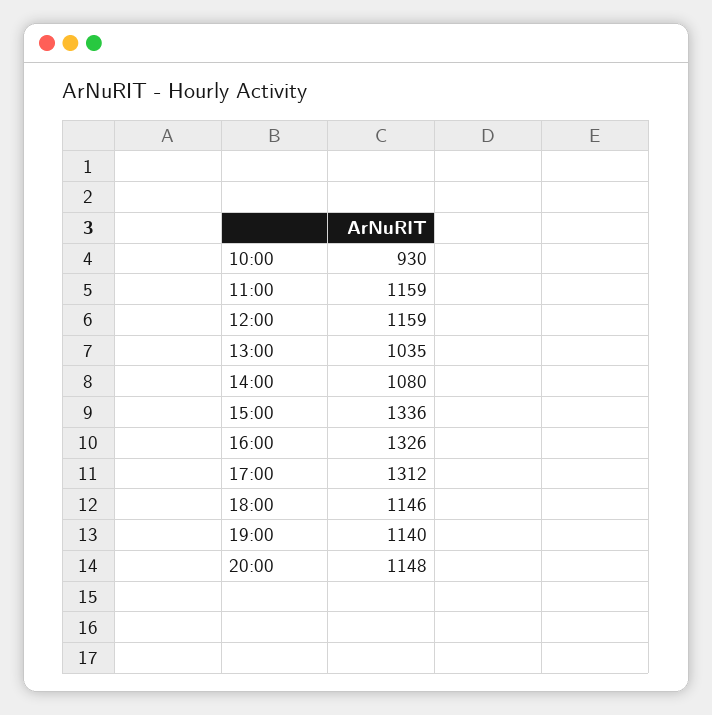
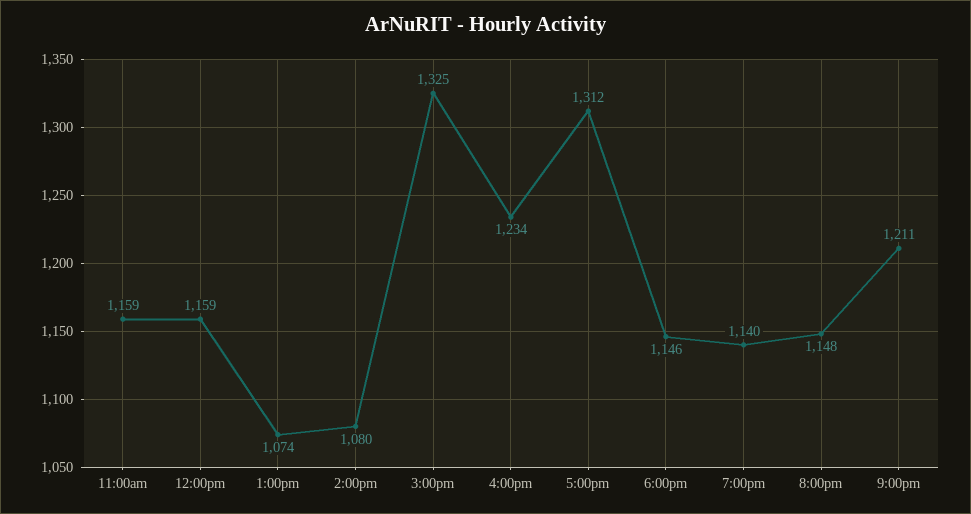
10:00: 930 -> none
13:00: 1035 -> 1074
15:00: 1336 -> 1325
16:00: 1326 -> 1234
9:00pm: none -> 1211

